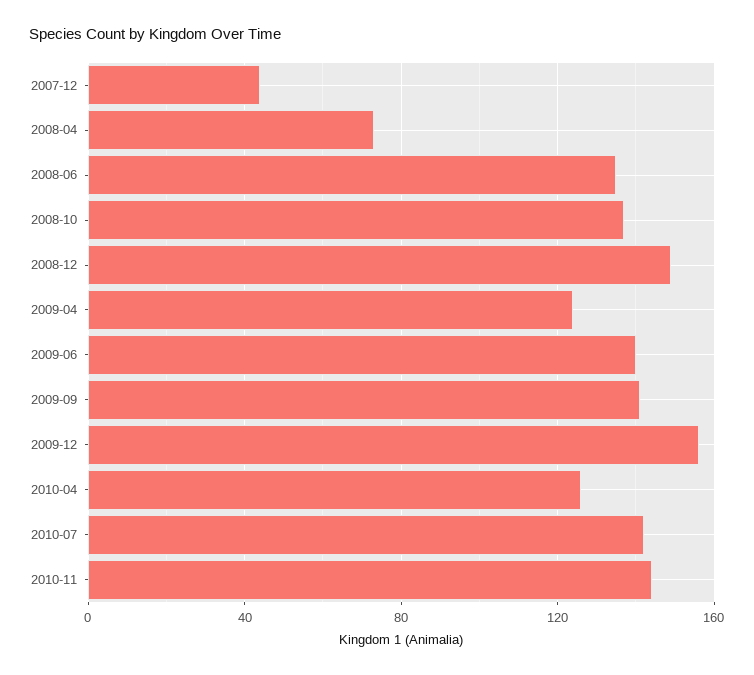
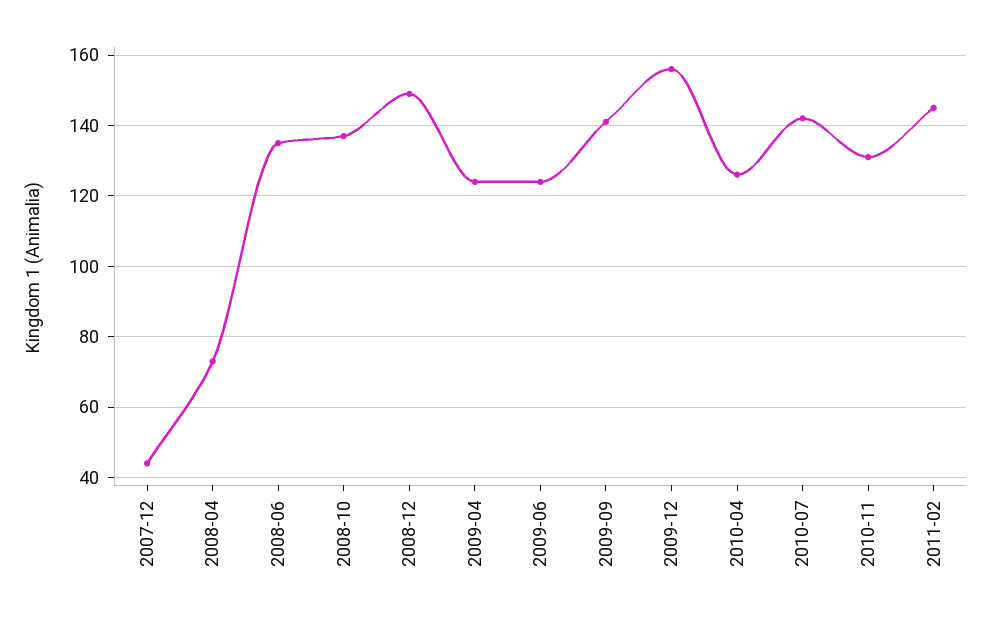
2009-06: 140 -> 125
2010-11: 145 -> 130
2011-02: none -> 145

